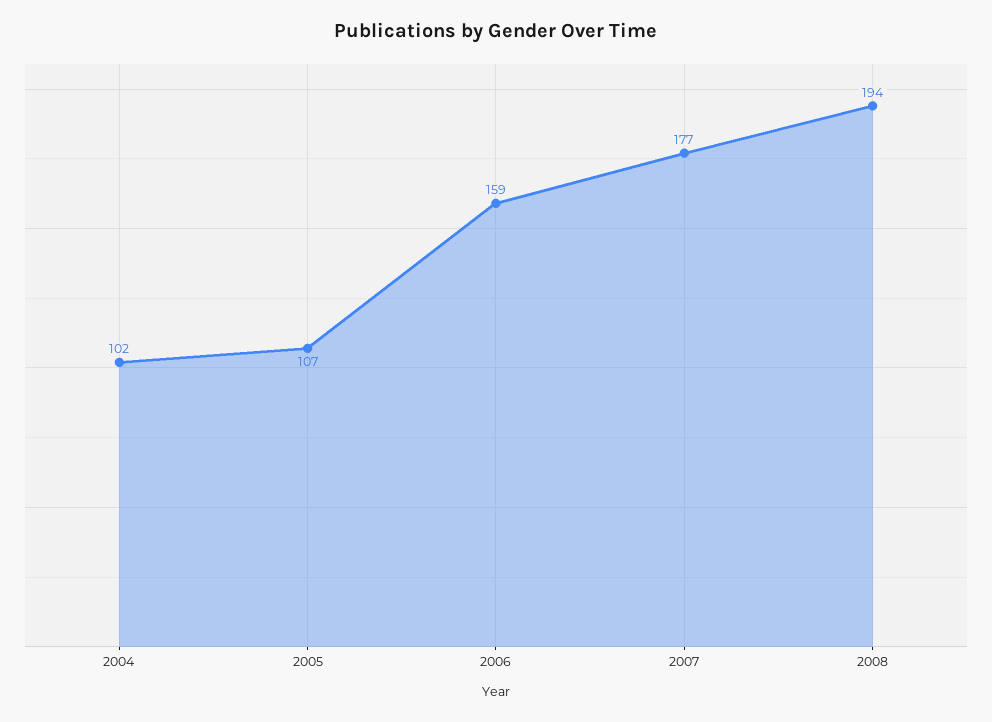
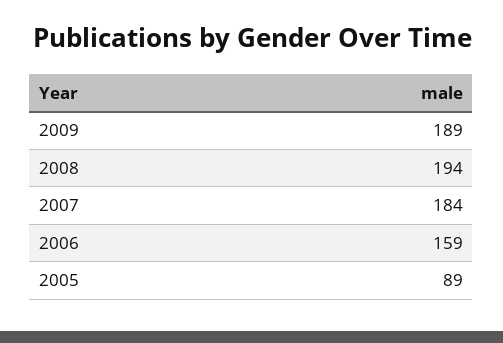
2004: 102 -> none
2005: 107 -> 89
2007: 177 -> 184
2009: none -> 189

